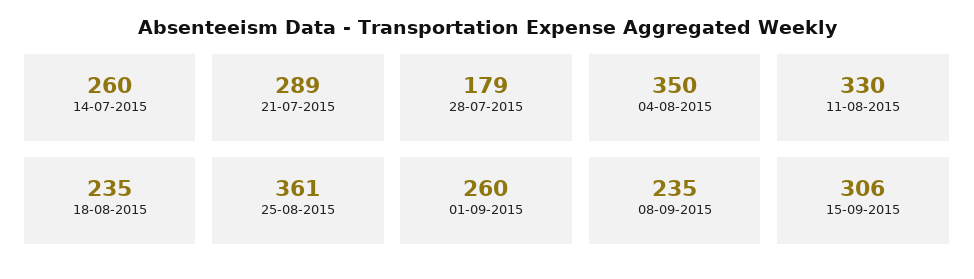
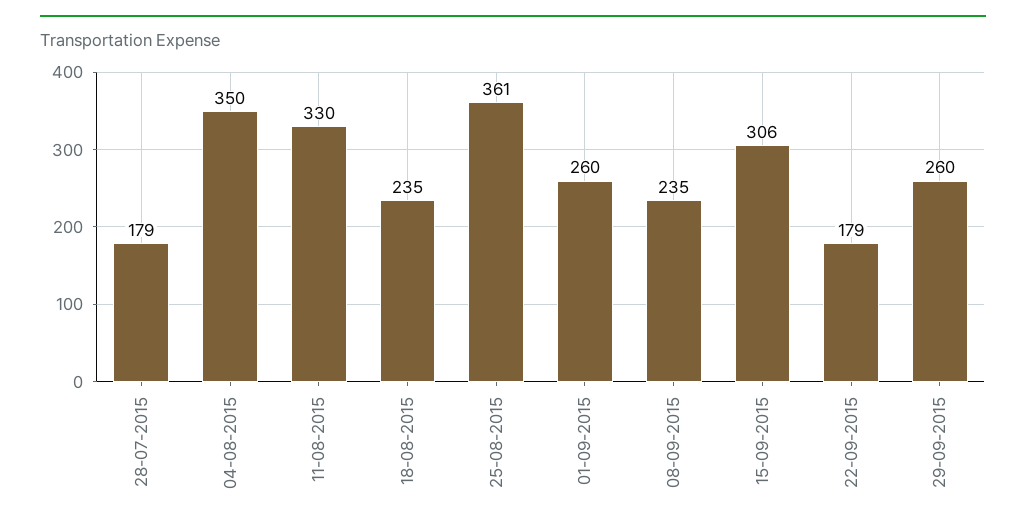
14-07-2015: 260 -> none
21-07-2015: 289 -> none
22-09-2015: none -> 179
29-09-2015: none -> 260

